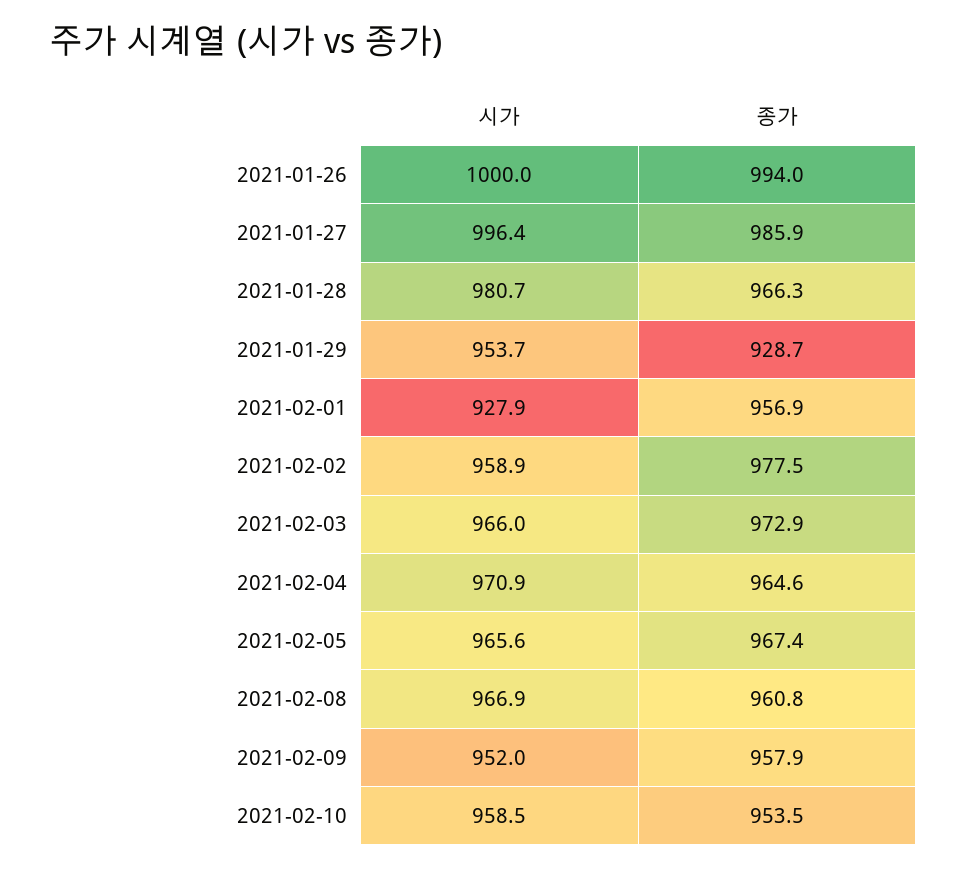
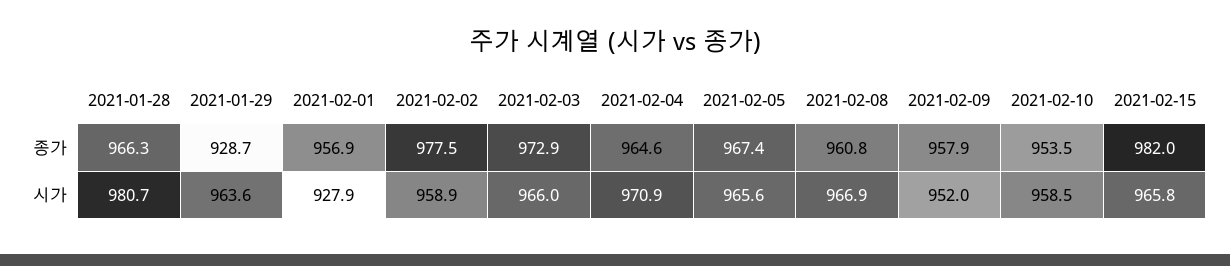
시가, 2021-01-26: 1000 -> none
종가, 2021-01-26: 994 -> none
시가, 2021-01-27: 996.4 -> none
종가, 2021-01-27: 985.9 -> none
시가, 2021-01-29: 953.7 -> 963.6
종가, 2021-02-15: none -> 982
시가, 2021-02-15: none -> 965.8

